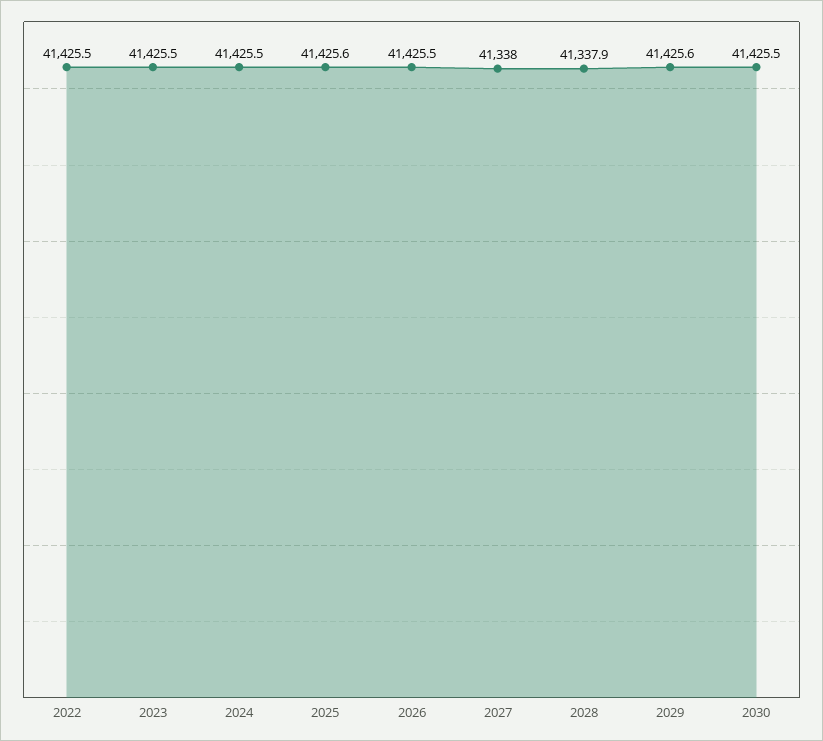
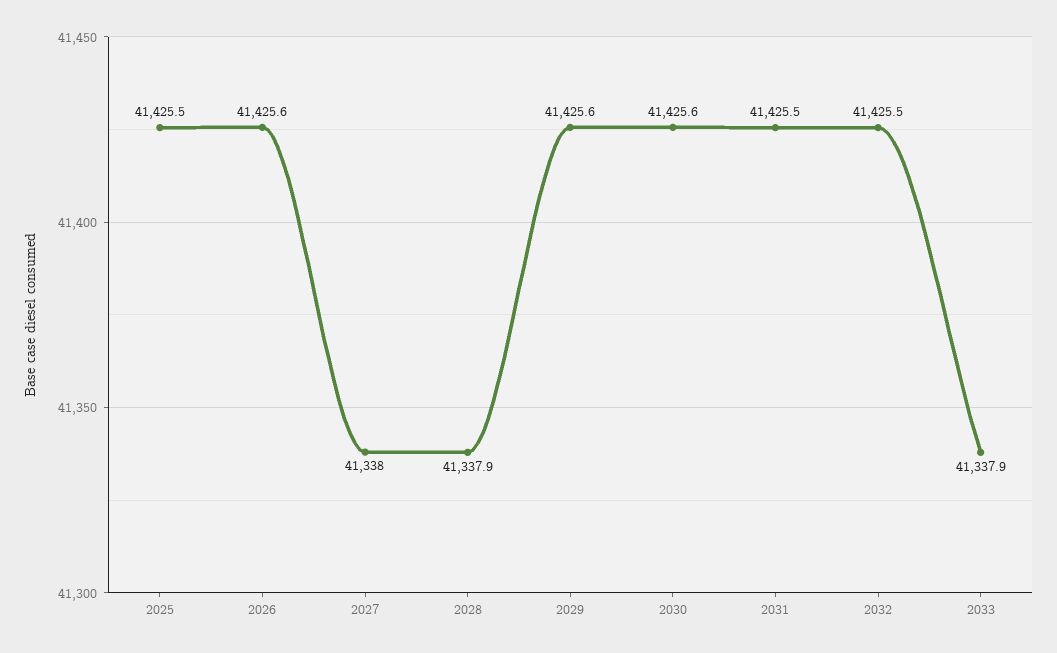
2022: 41425.5 -> none
2023: 41425.5 -> none
2024: 41425.5 -> none
2025: 41425.6 -> 41425.5
2026: 41425.5 -> 41425.6
2030: 41425.5 -> 41425.6
2031: none -> 41425.5
2032: none -> 41425.5
2033: none -> 41337.9

